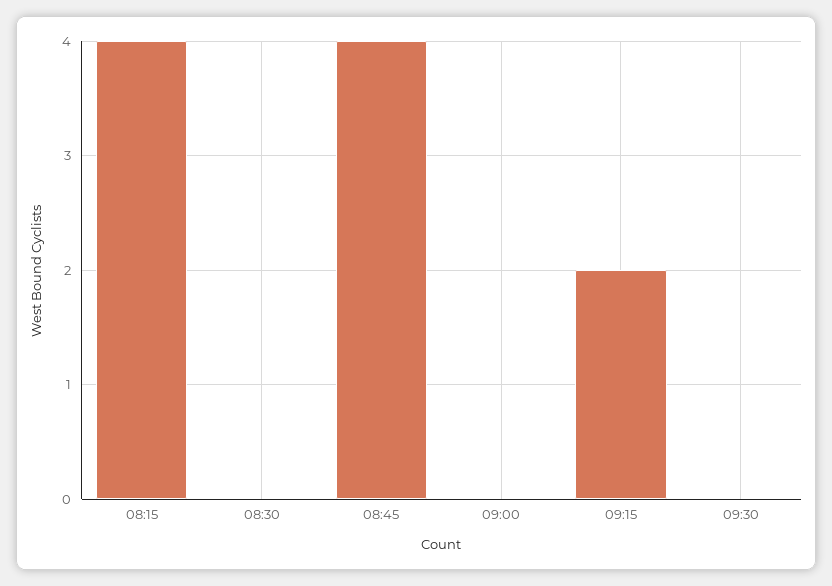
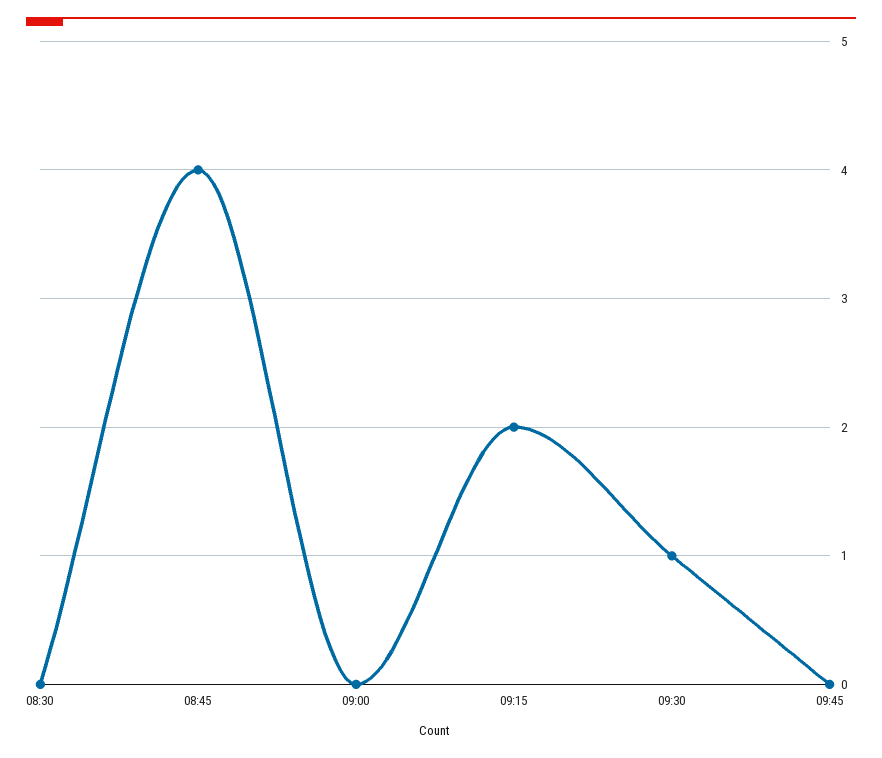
08:15: 4 -> none
09:30: 0 -> 1
09:45: none -> 0

